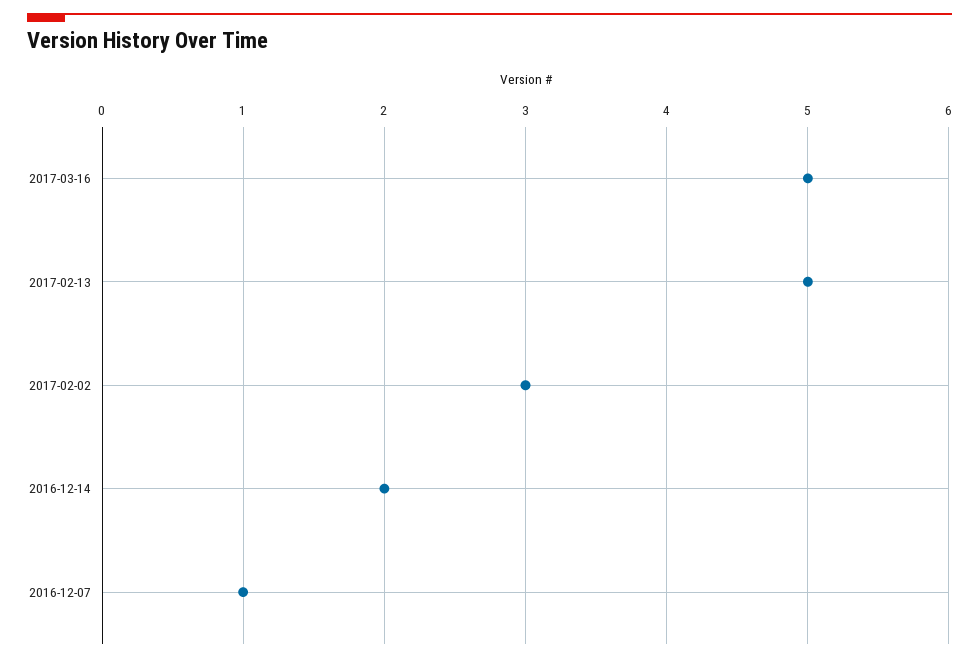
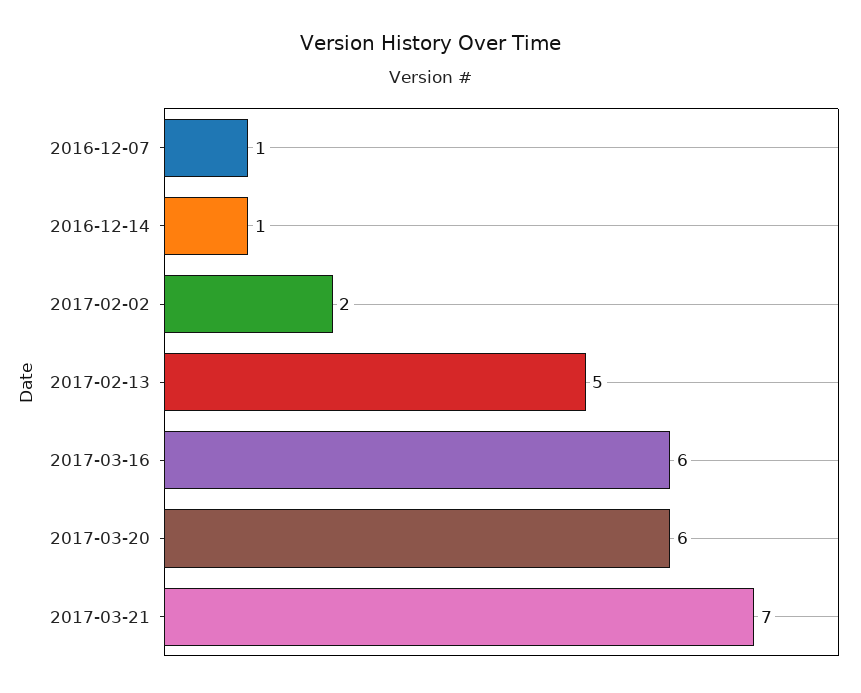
2017-03-16: 5 -> 6
2017-02-02: 3 -> 2
2016-12-14: 2 -> 1
2017-03-20: none -> 6
2017-03-21: none -> 7

